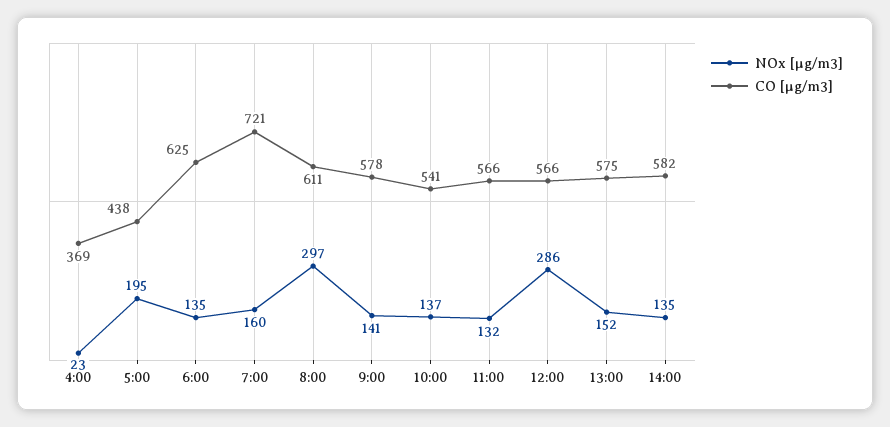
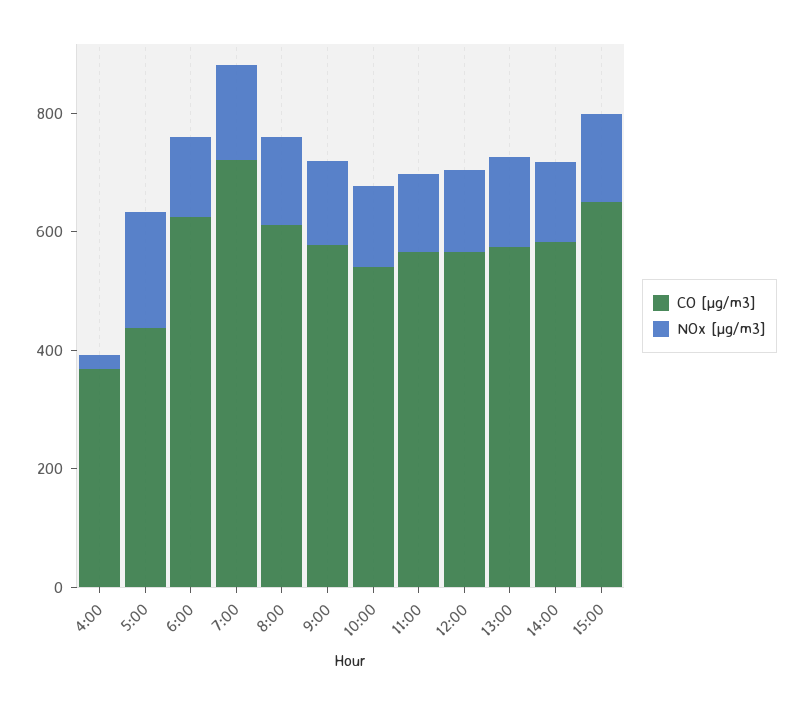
NOx [µg/m3], 8:00: 297 -> 150
NOx [µg/m3], 12:00: 286 -> 150
CO [µg/m3], 15:00: none -> 650
NOx [µg/m3], 15:00: none -> 150

